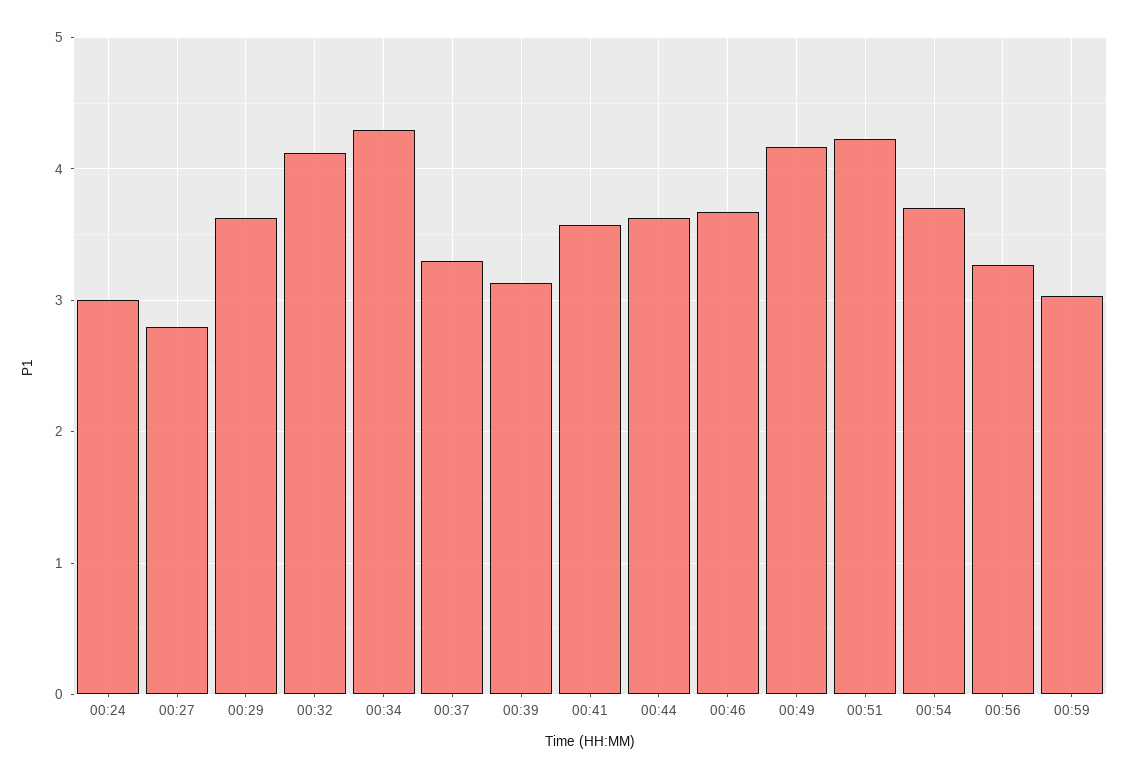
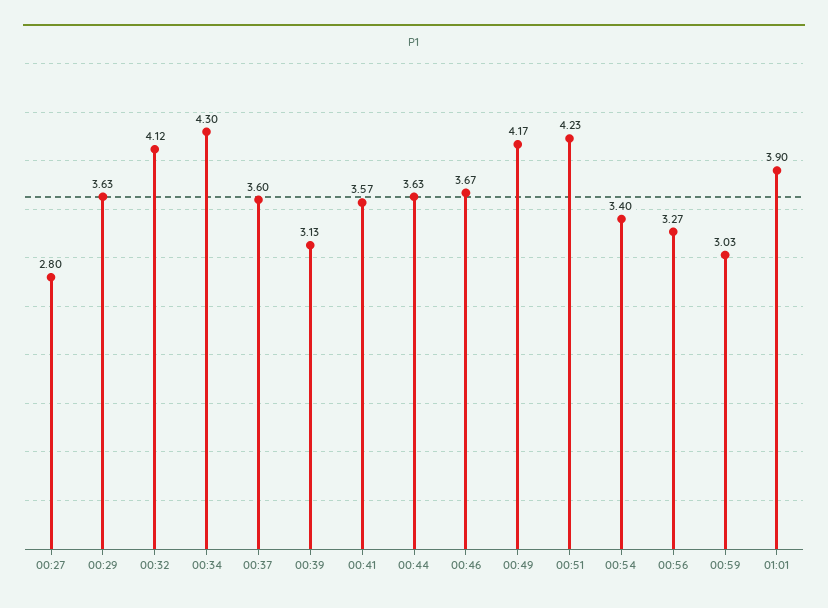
00:24: 3 -> none
00:37: 3.3 -> 3.6
00:54: 3.7 -> 3.4
01:01: none -> 3.9

